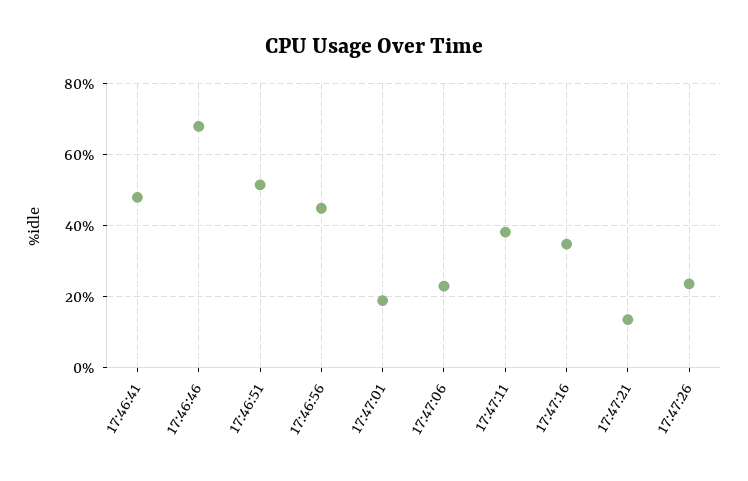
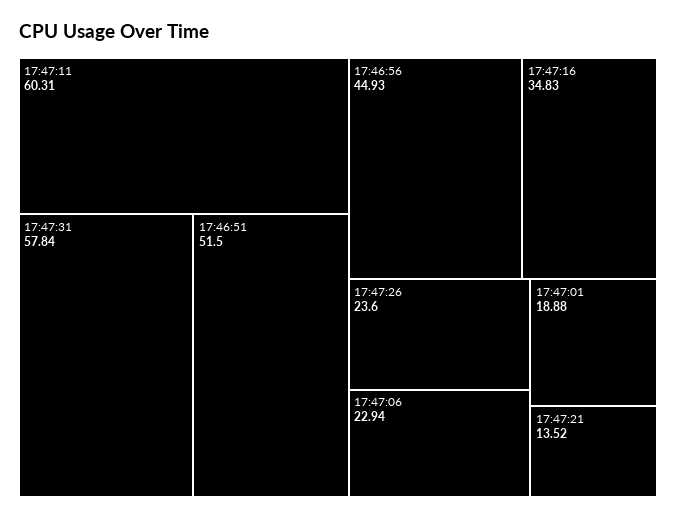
17:46:41: 48 -> none
17:46:46: 68 -> none
17:47:11: 38 -> 60.31
17:47:31: none -> 57.84

